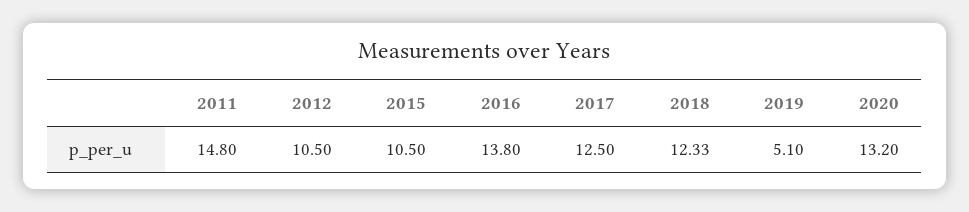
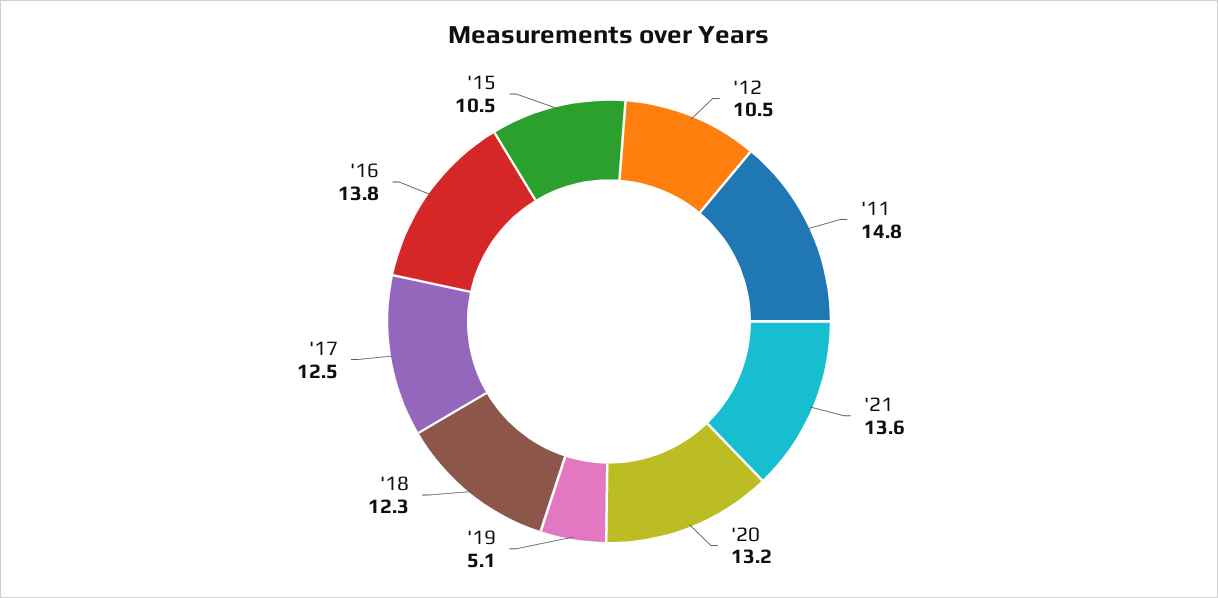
'21: none -> 13.6

